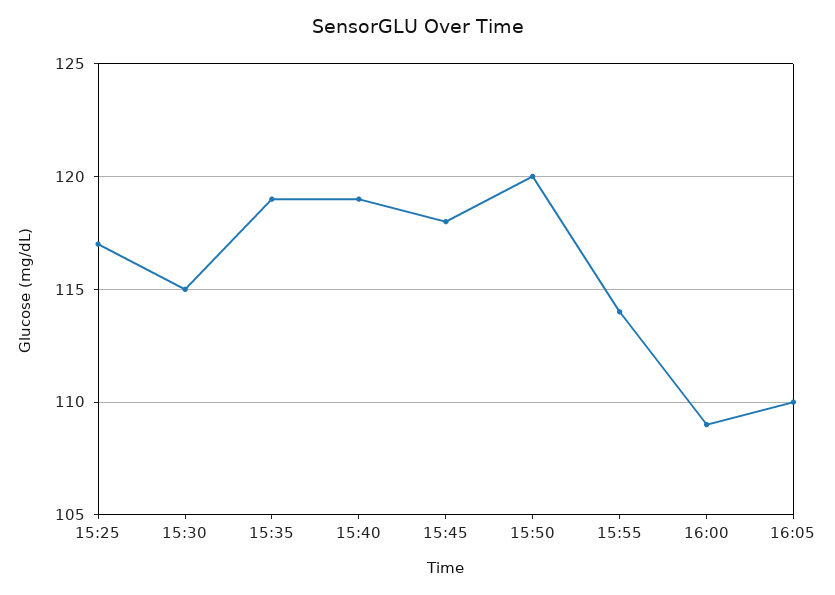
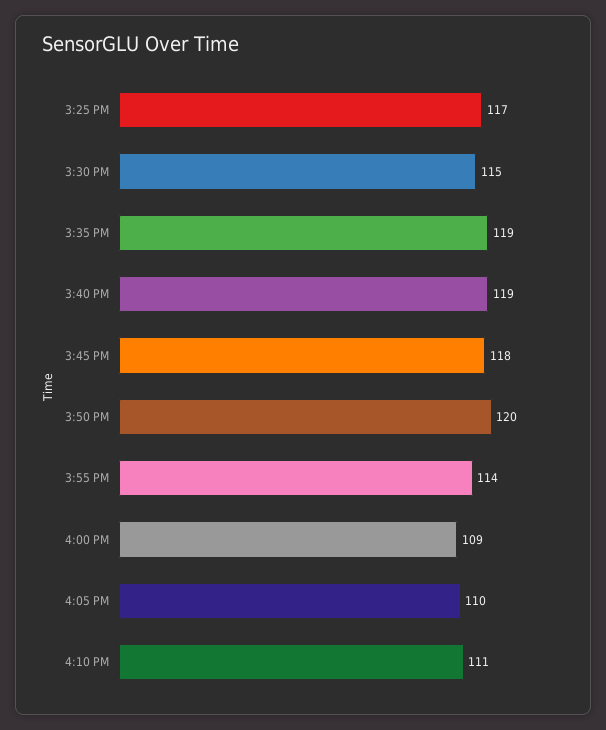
4:10 PM: none -> 111

